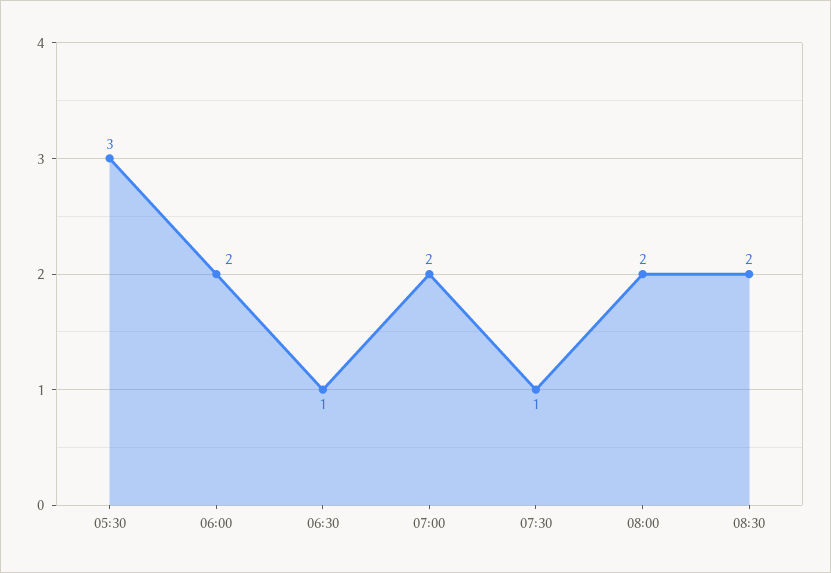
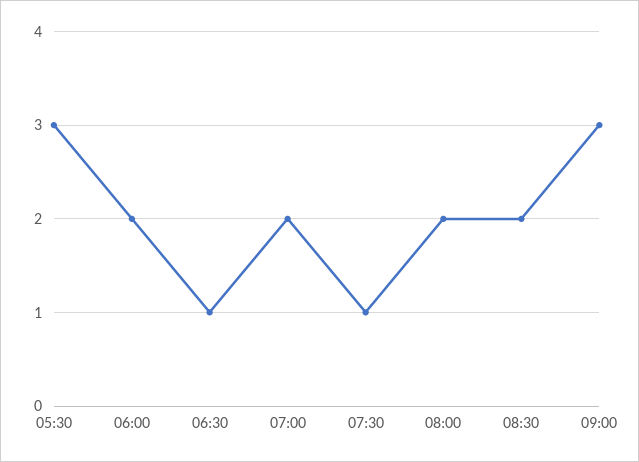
09:00: none -> 3

